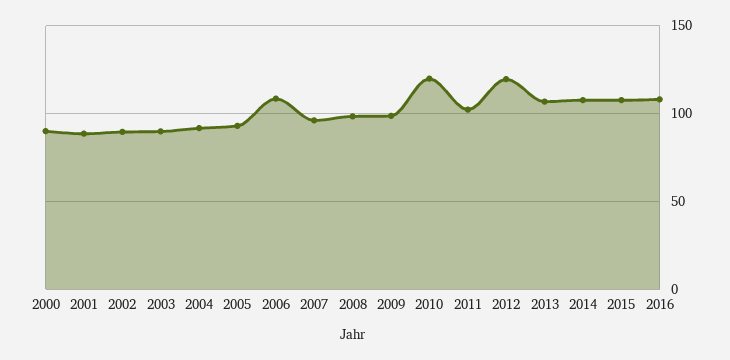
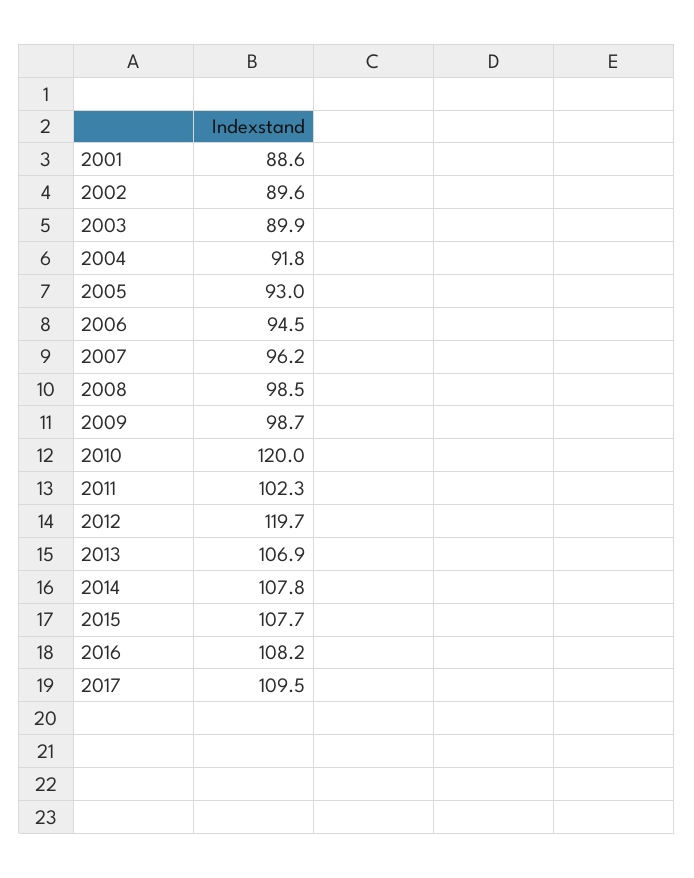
2000: 90 -> none
2006: 110 -> 94.5
2017: none -> 109.5

